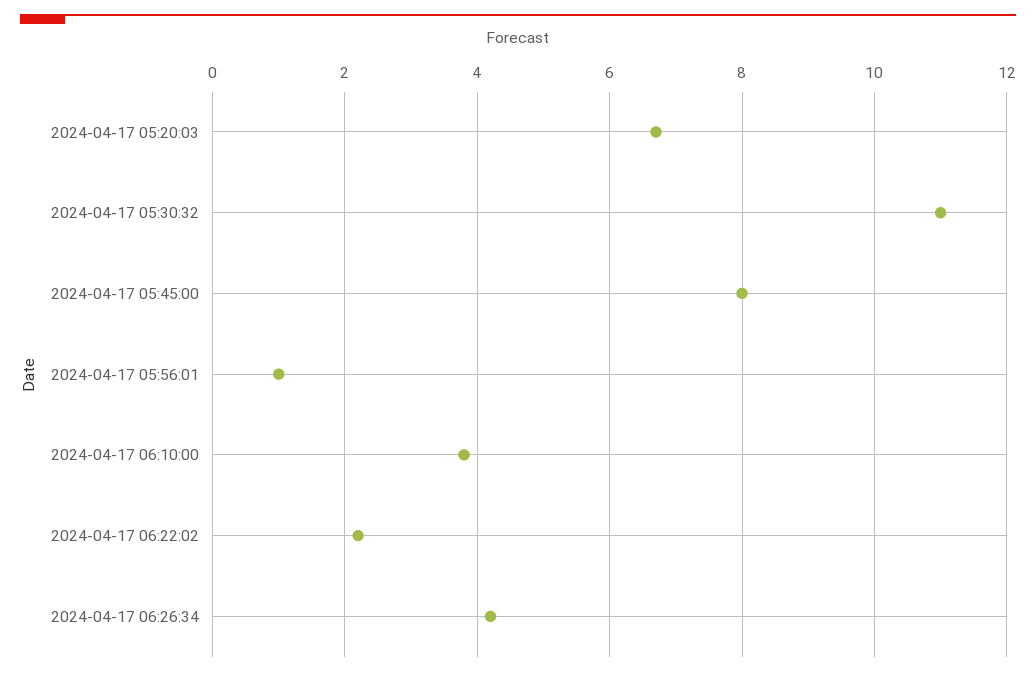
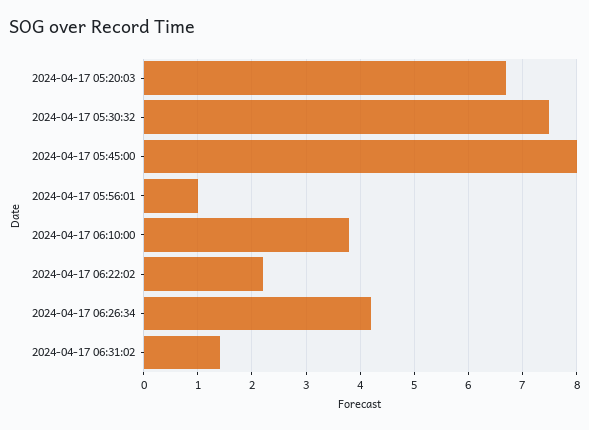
2024-04-17 05:30:32: 11 -> 7.5
2024-04-17 06:31:02: none -> 1.5

